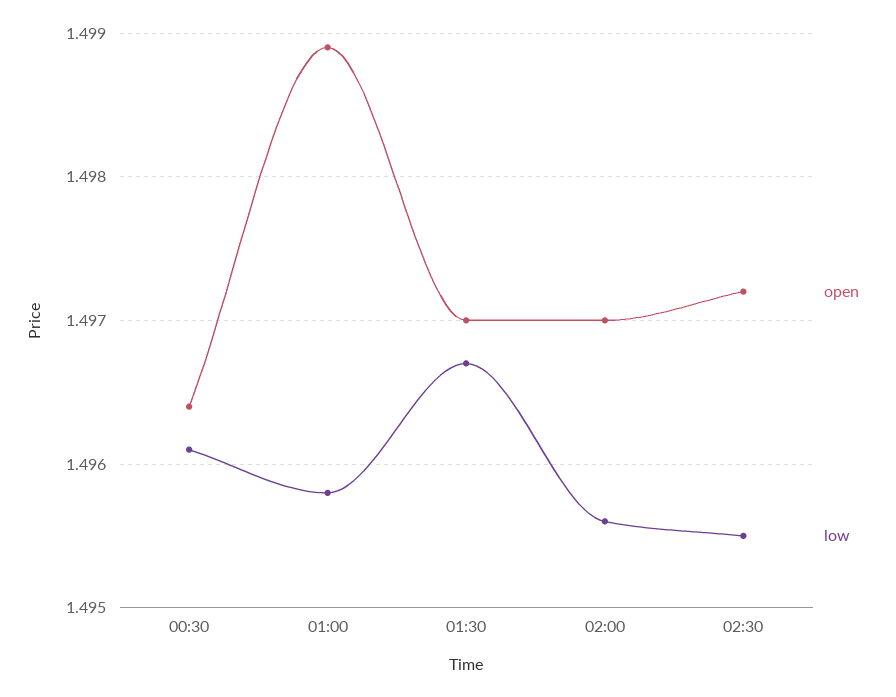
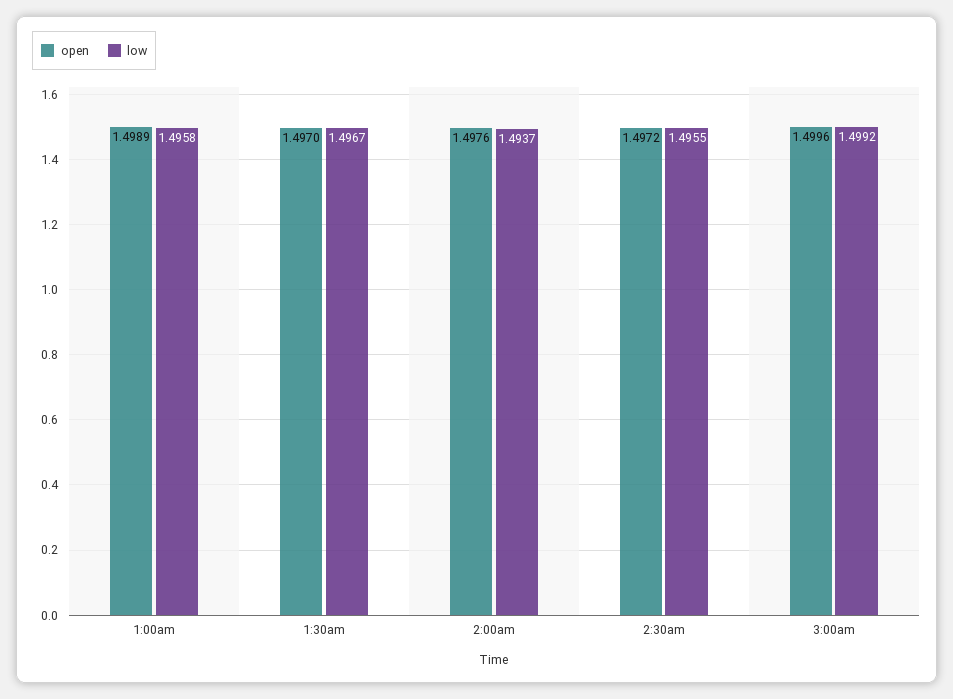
open, 00:30: 1.4964 -> none
low, 00:30: 1.4961 -> none
open, 02:00: 1.497 -> 1.4976
low, 02:00: 1.4956 -> 1.4937
open, 3:00am: none -> 1.4996
low, 3:00am: none -> 1.4992

